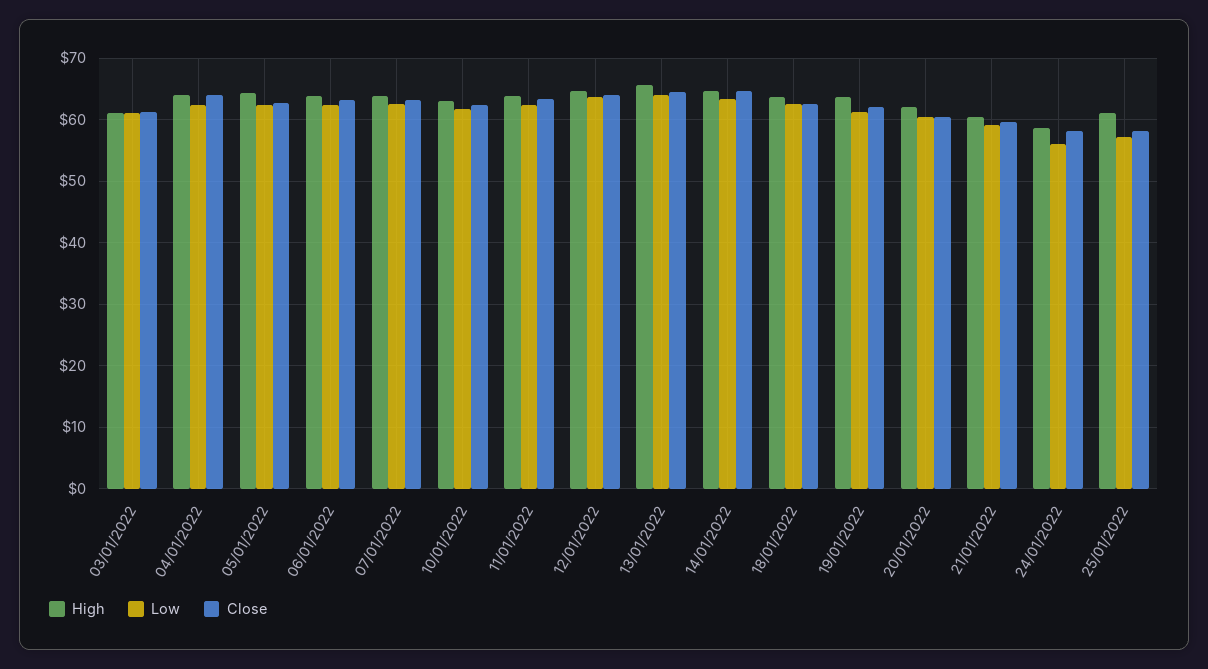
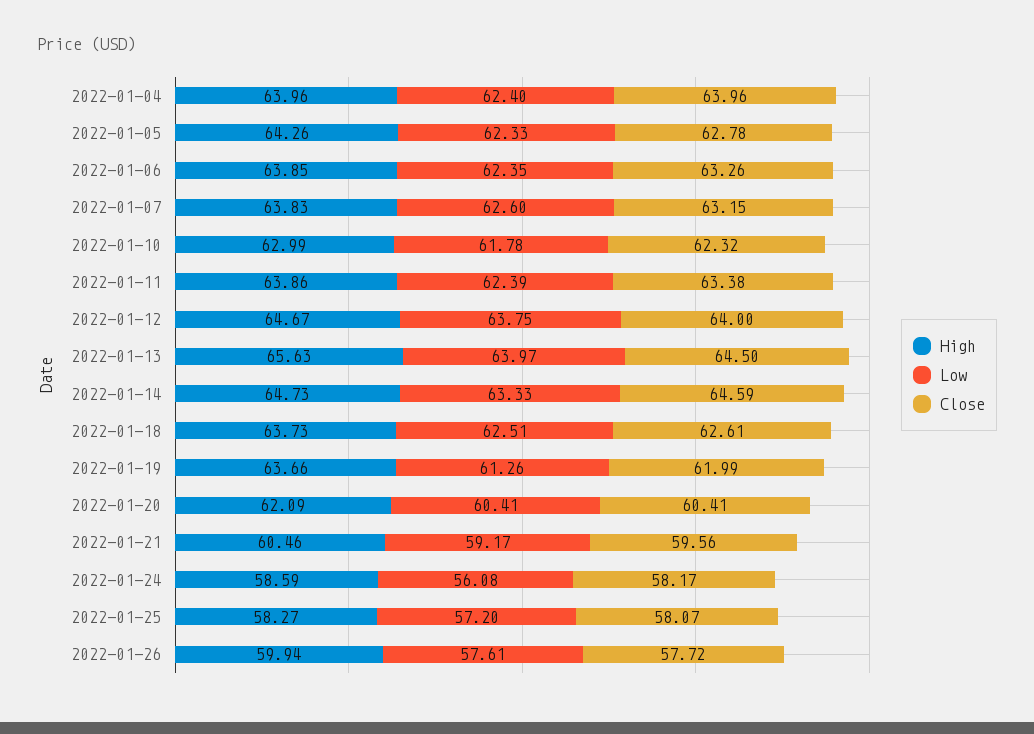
High, 03/01/2022: 61 -> none
Low, 03/01/2022: 61 -> none
Close, 03/01/2022: 61 -> none
High, 25/01/2022: 61 -> 58.27
High, 2022-01-26: none -> 59.94
Low, 2022-01-26: none -> 57.61
Close, 2022-01-26: none -> 57.72

